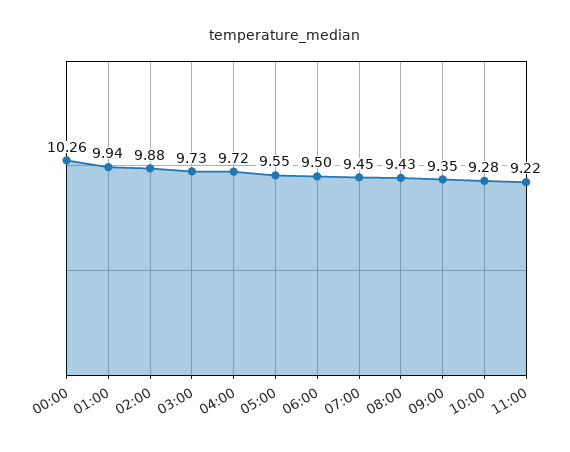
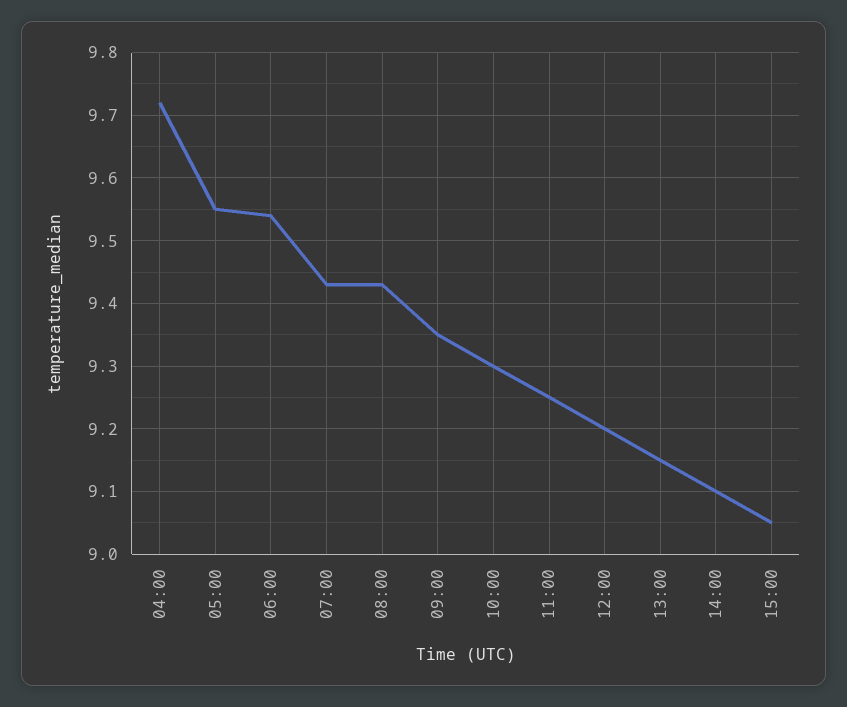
00:00: 10.26 -> none
01:00: 9.94 -> none
02:00: 9.88 -> none
03:00: 9.73 -> none
06:00: 9.5 -> 9.54
07:00: 9.45 -> 9.43
10:00: 9.28 -> 9.3
11:00: 9.22 -> 9.25
12:00: none -> 9.2
13:00: none -> 9.15
14:00: none -> 9.1
15:00: none -> 9.05

